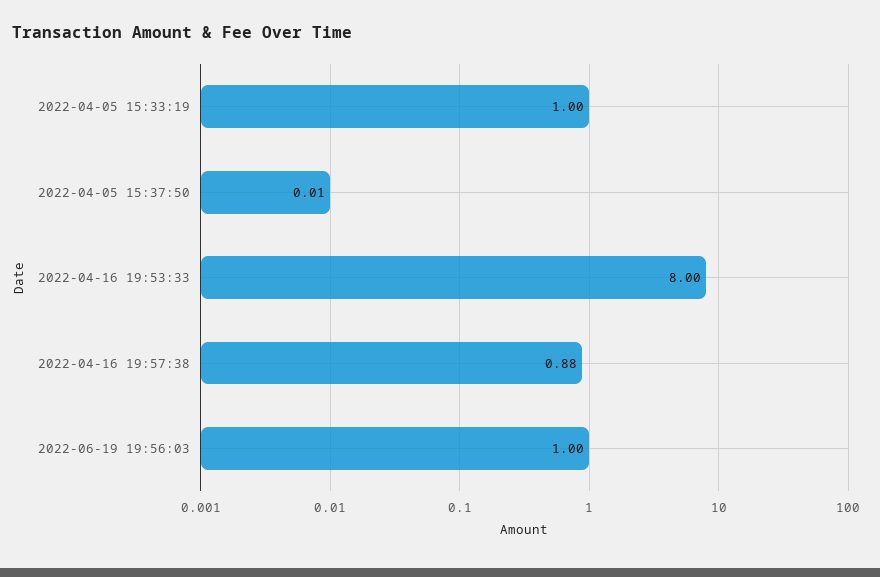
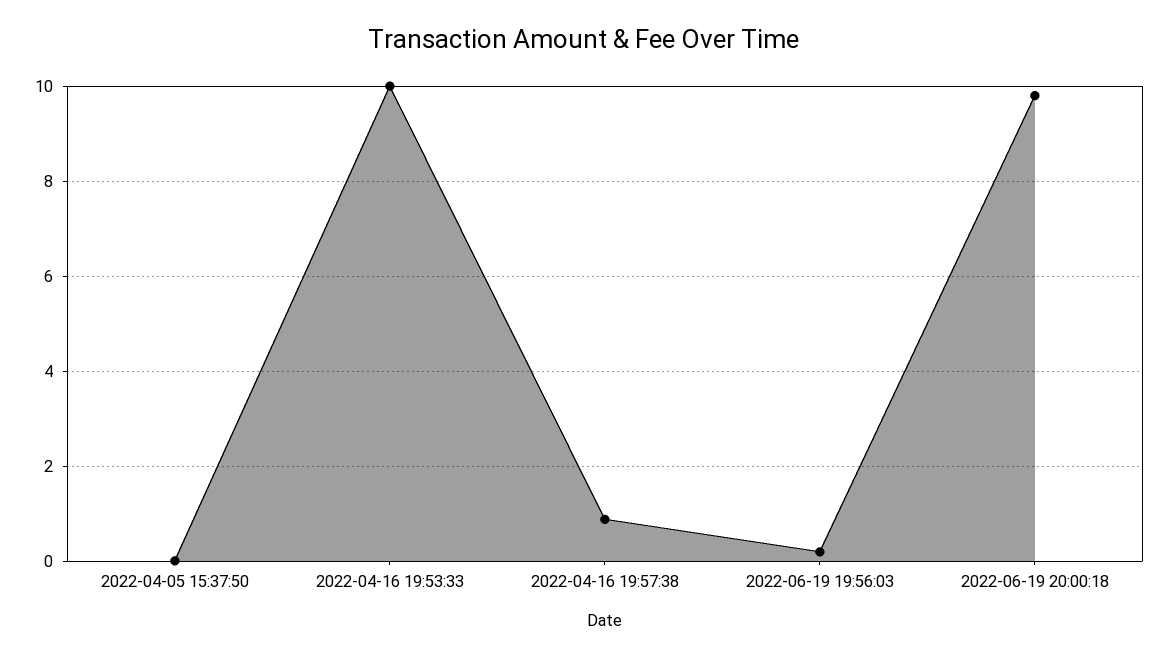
2022-04-05 15:33:19: 1 -> none
2022-04-16 19:53:33: 8 -> 10
2022-06-19 19:56:03: 1 -> 0.2
2022-06-19 20:00:18: none -> 9.8

